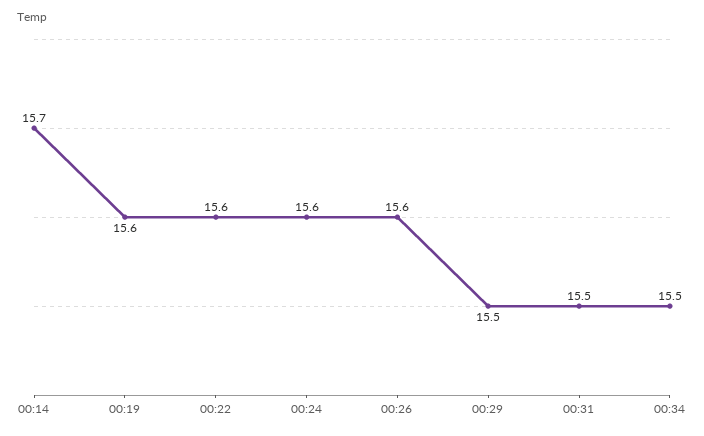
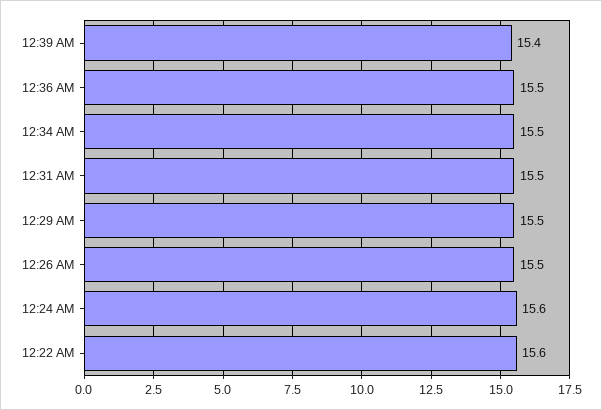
00:14: 15.7 -> none
00:19: 15.6 -> none
00:26: 15.6 -> 15.5
12:39 AM: none -> 15.4
12:36 AM: none -> 15.5

